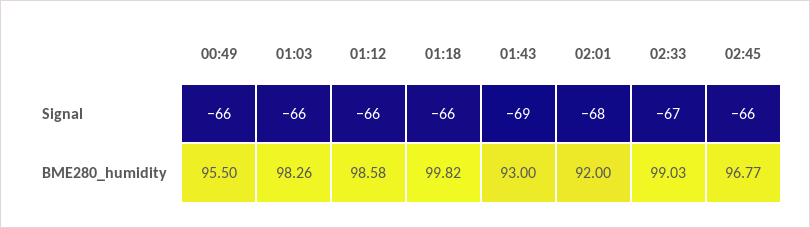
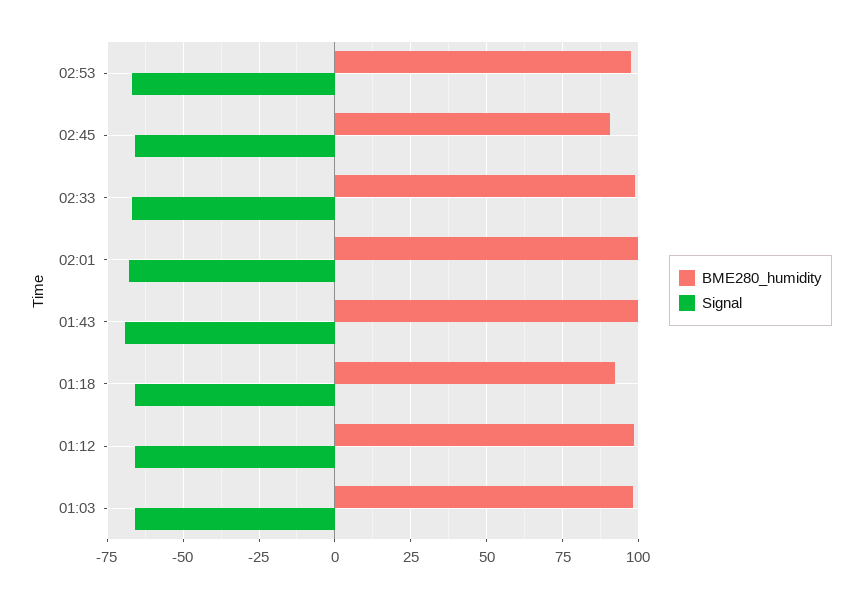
Signal, 00:49: -66 -> none
BME280_humidity, 00:49: 95.5 -> none
BME280_humidity, 01:18: 99.82 -> 92.5
BME280_humidity, 01:43: 93 -> 100
BME280_humidity, 02:01: 92 -> 100
BME280_humidity, 02:45: 96.77 -> 90
BME280_humidity, 02:53: none -> 97.5
Signal, 02:53: none -> -67.5

